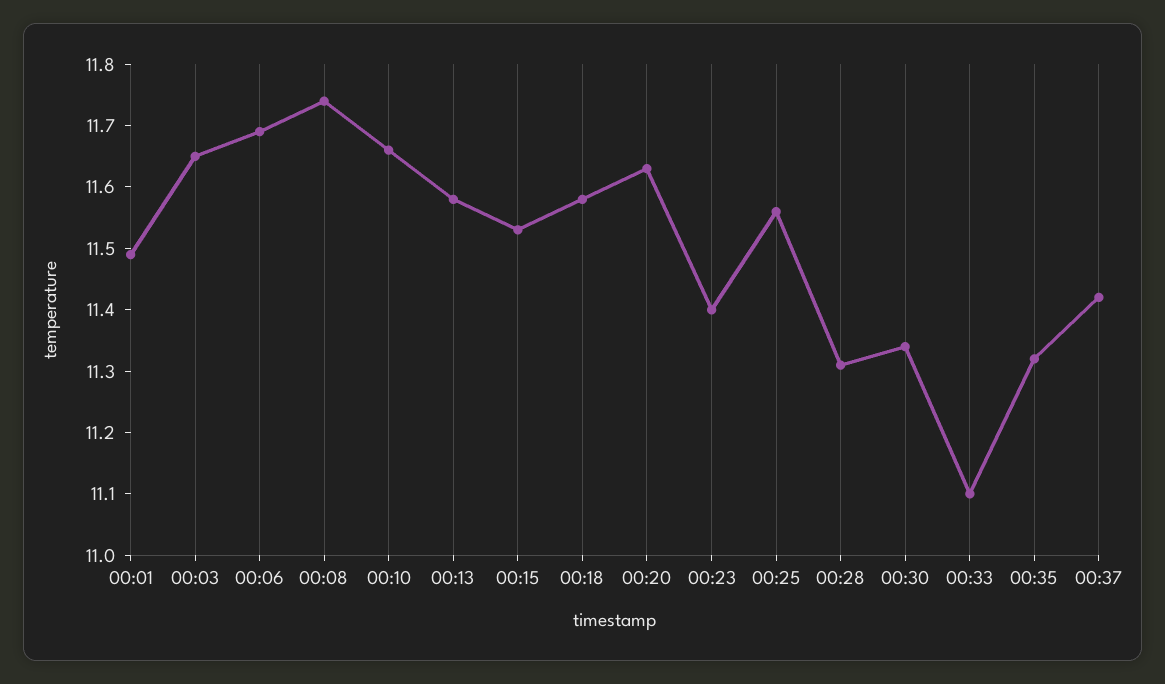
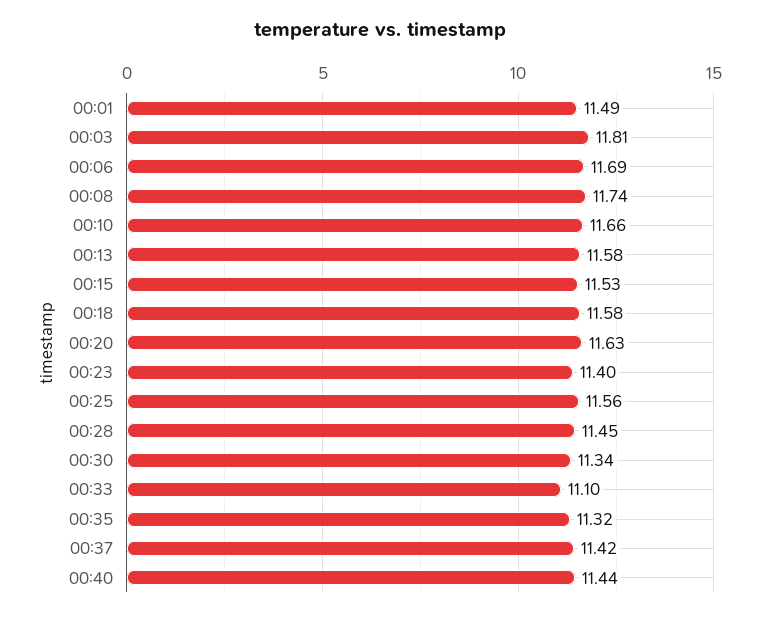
00:03: 11.65 -> 11.81
00:28: 11.3 -> 11.45
00:40: none -> 11.44

